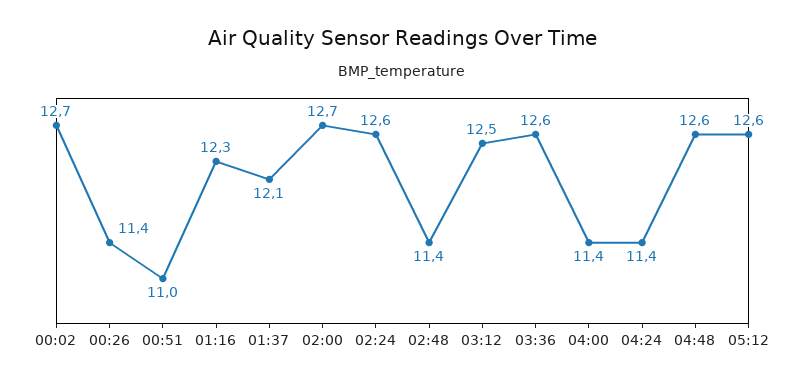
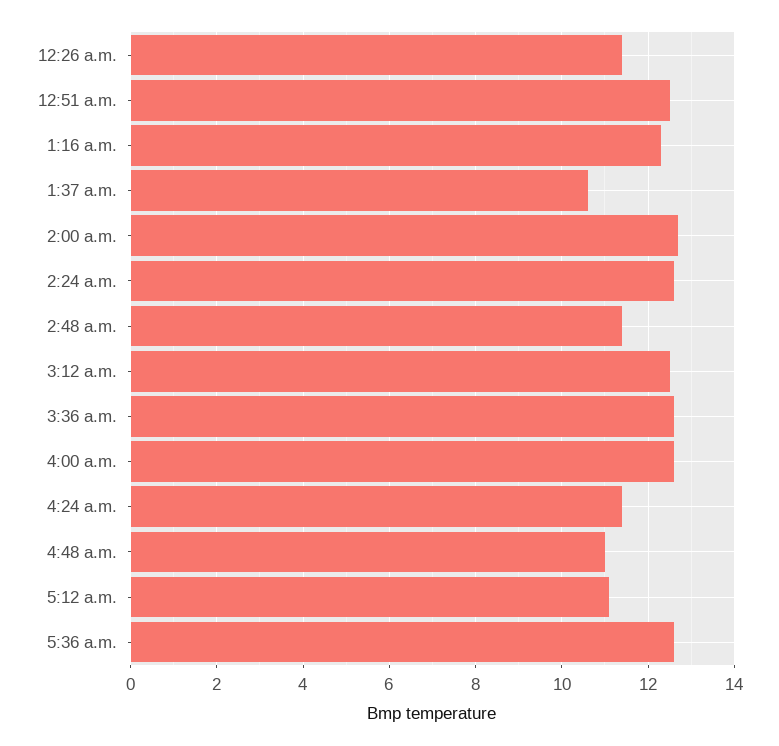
00:02: 12.7 -> none
00:51: 11 -> 12.5
01:37: 12.1 -> 10.5
04:00: 11.4 -> 12.5
04:48: 12.6 -> 11
05:12: 12.6 -> 11
5:36 a.m.: none -> 12.5

